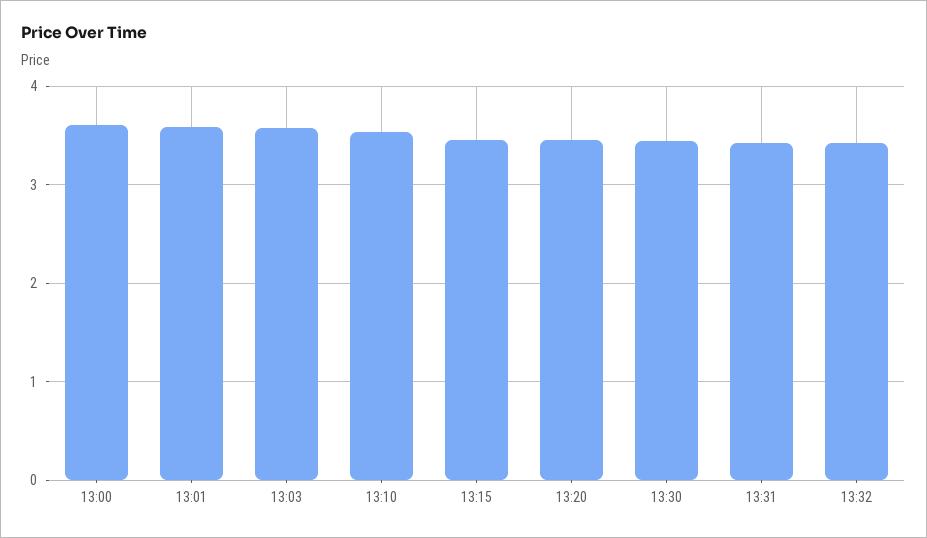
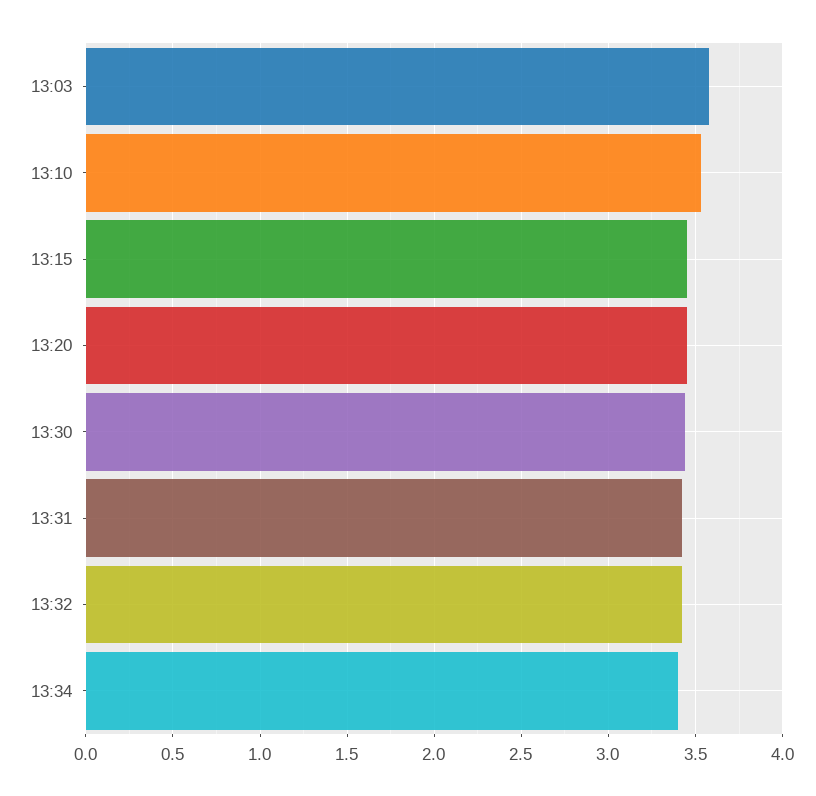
13:00: 3.6 -> none
13:01: 3.6 -> none
13:34: none -> 3.4

